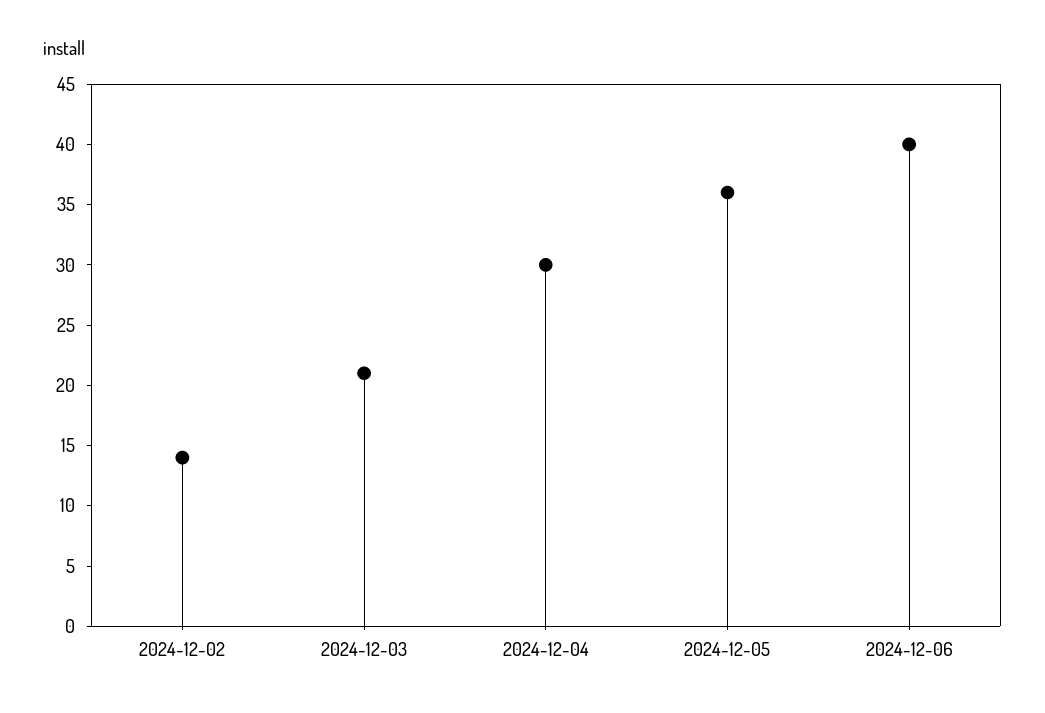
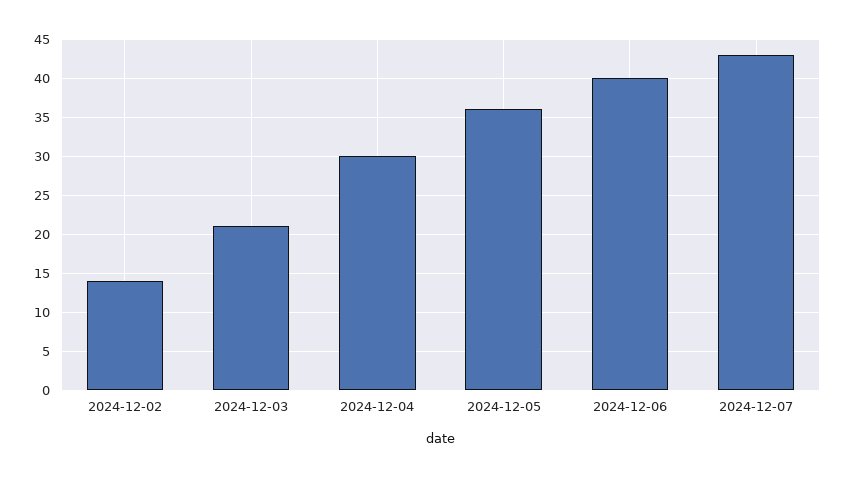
2024-12-07: none -> 43

